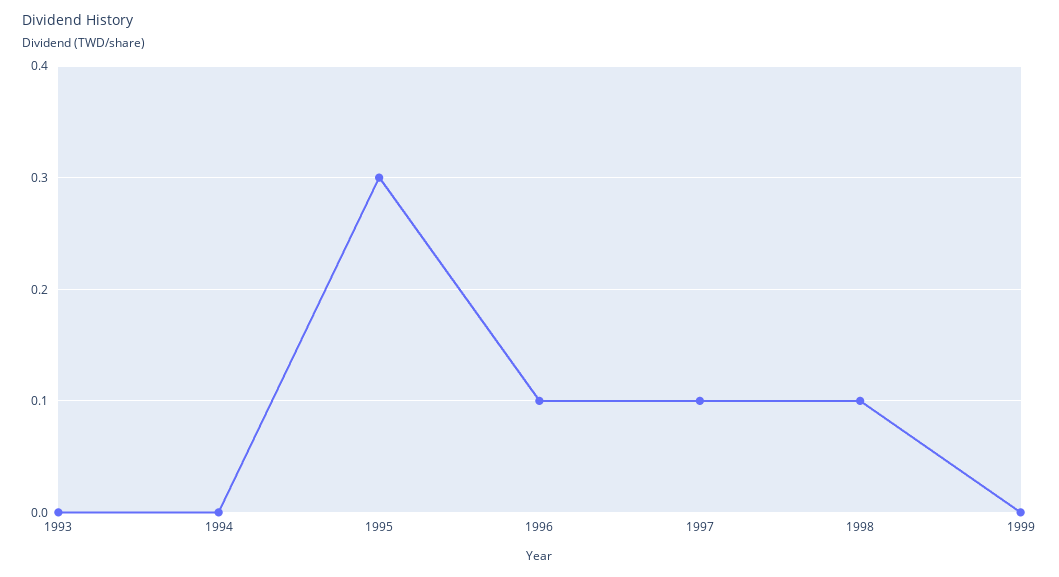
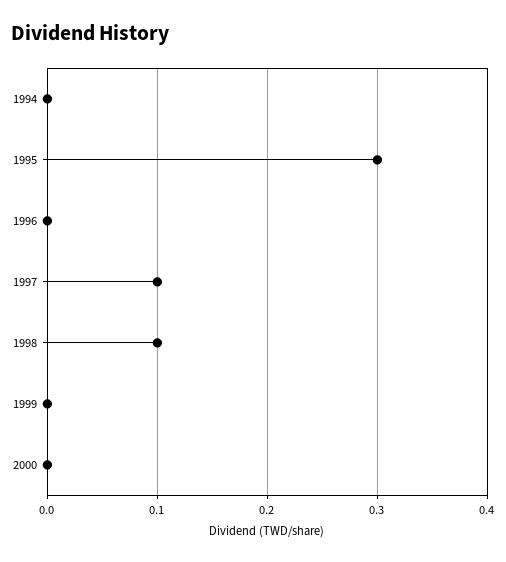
1993: 0 -> none
1996: 0.1 -> 0
2000: none -> 0

